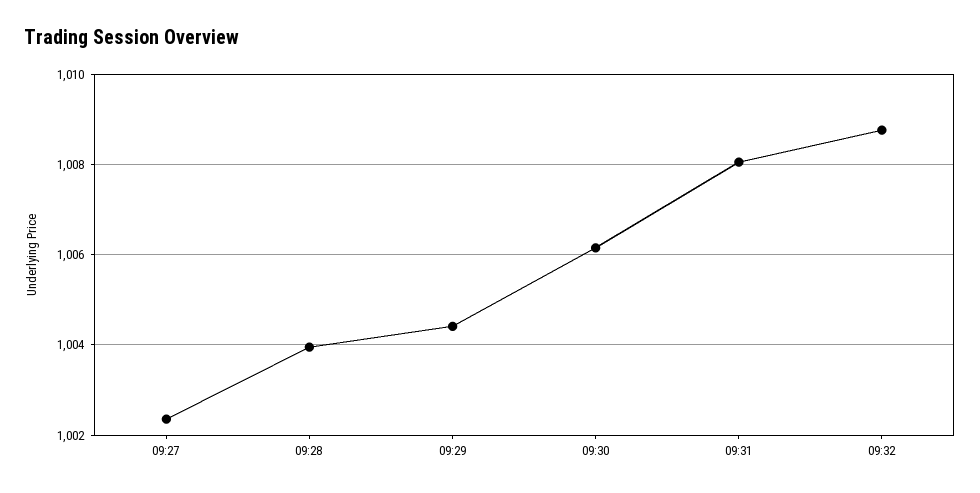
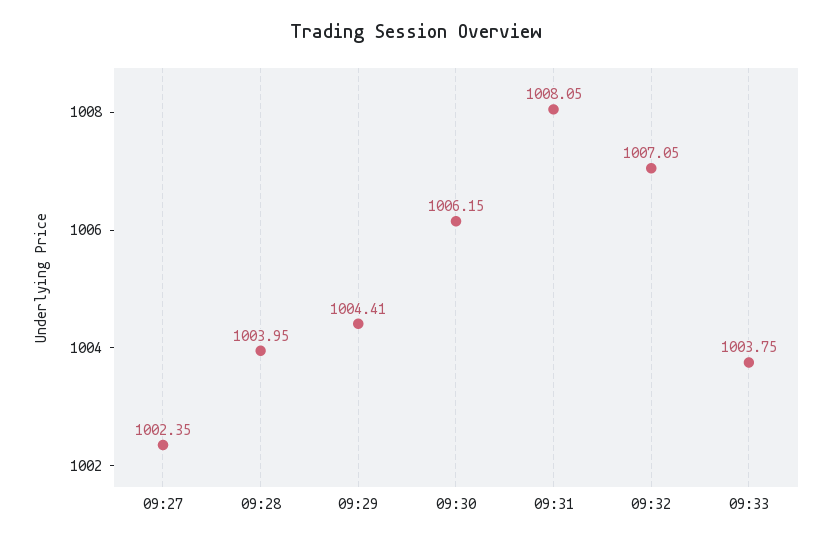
09:32: 1008.8 -> 1007.05
09:33: none -> 1003.75

